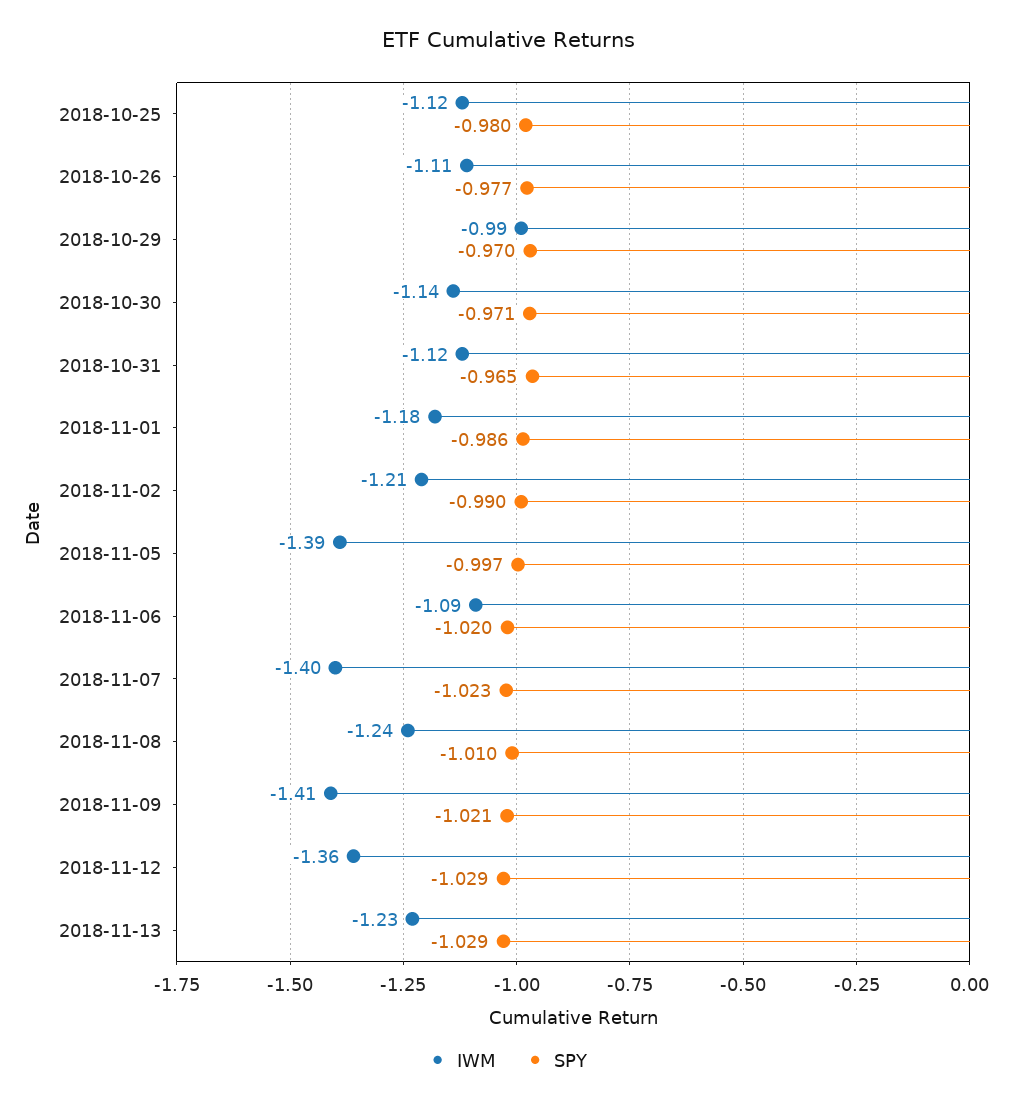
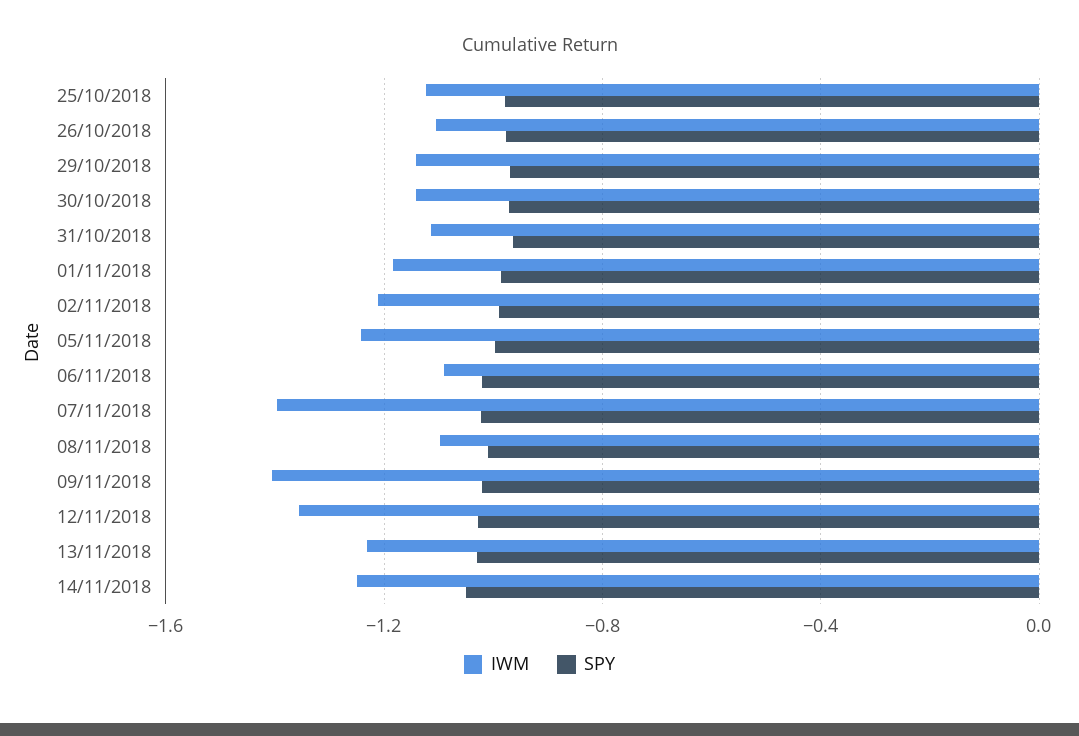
IWM, 2018-10-29: -0.99 -> -1.15
IWM, 2018-11-05: -1.39 -> -1.25
IWM, 2018-11-08: -1.24 -> -1.1
IWM, 14/11/2018: none -> -1.25
SPY, 14/11/2018: none -> -1.05

